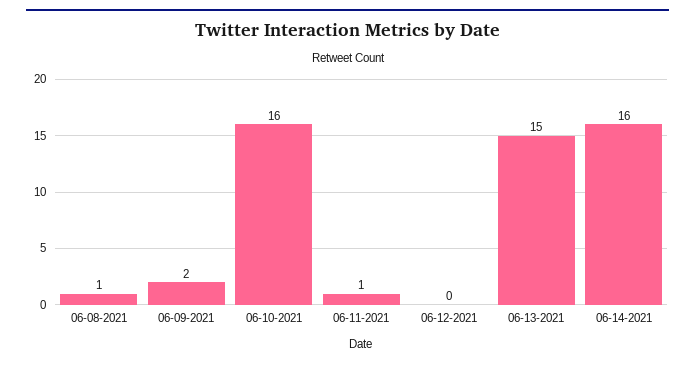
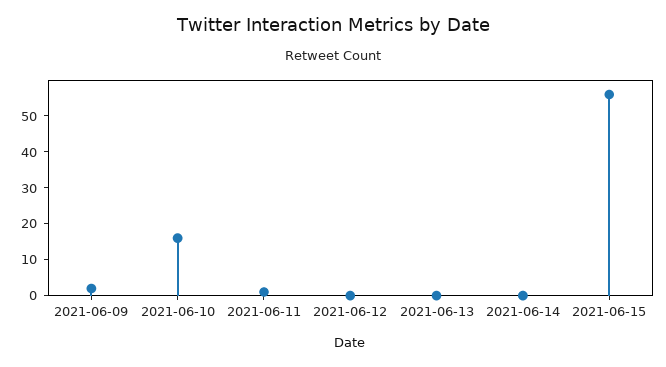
06-08-2021: 1 -> none
06-13-2021: 15 -> 0
06-14-2021: 16 -> 0
2021-06-15: none -> 55

